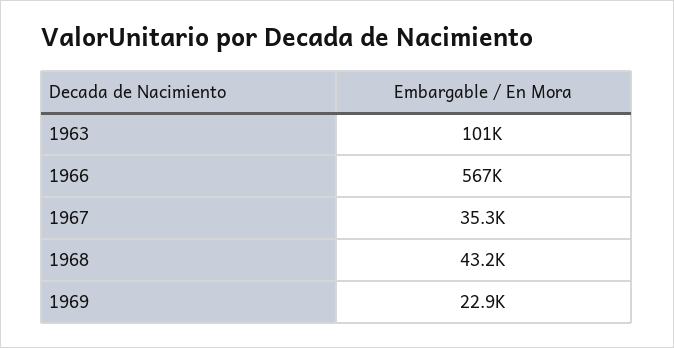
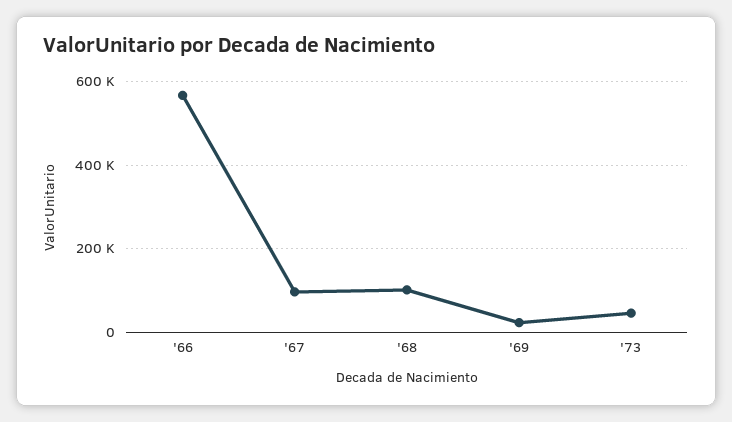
1963: 101000 -> none
1967: 35300 -> 100000
1968: 43200 -> 100000
'73: none -> 40000

